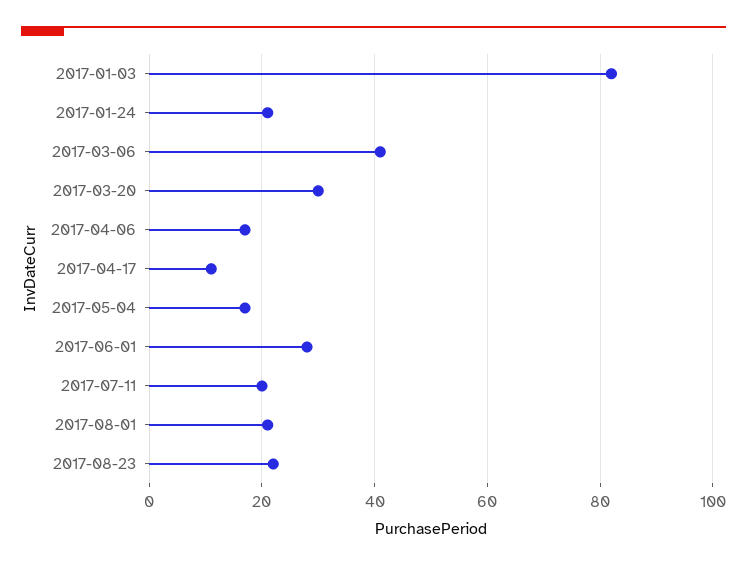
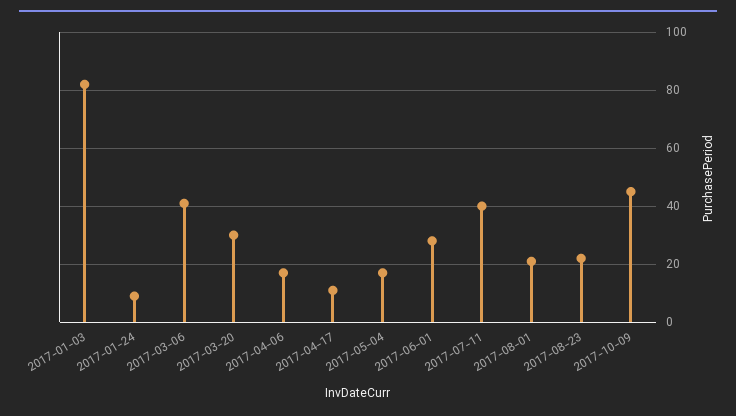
2017-01-24: 20 -> 10
2017-07-11: 20 -> 40
2017-10-09: none -> 45

